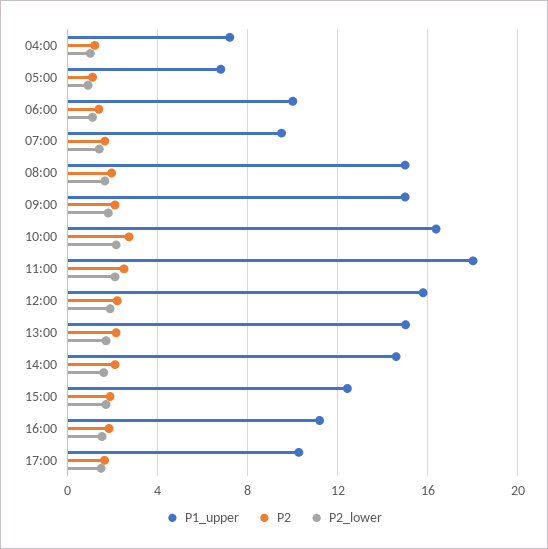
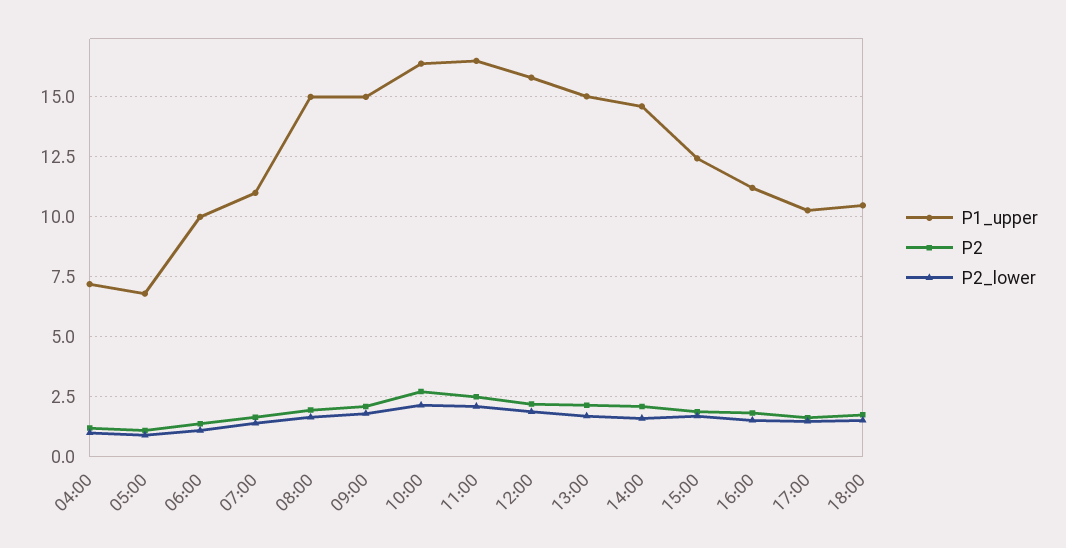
P1_upper, 07:00: 9.5 -> 11
P1_upper, 11:00: 18 -> 16.5
P1_upper, 18:00: none -> 10.5
P2, 18:00: none -> 1.75
P2_lower, 18:00: none -> 1.5

